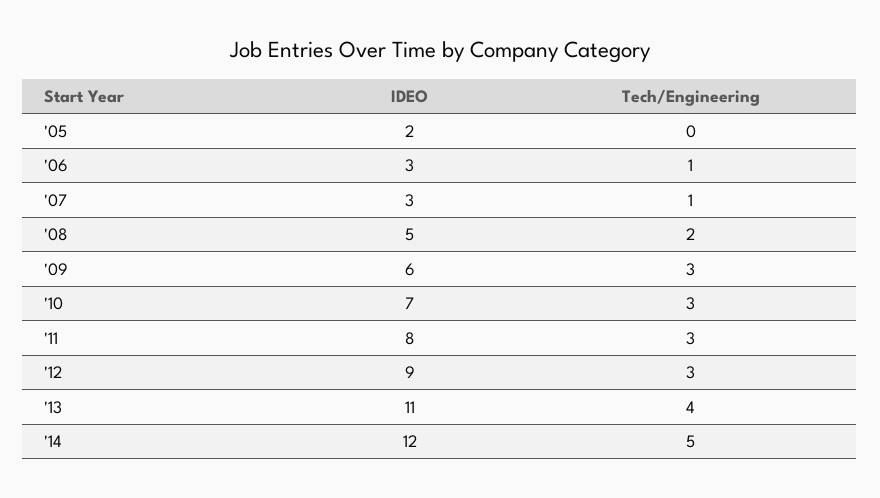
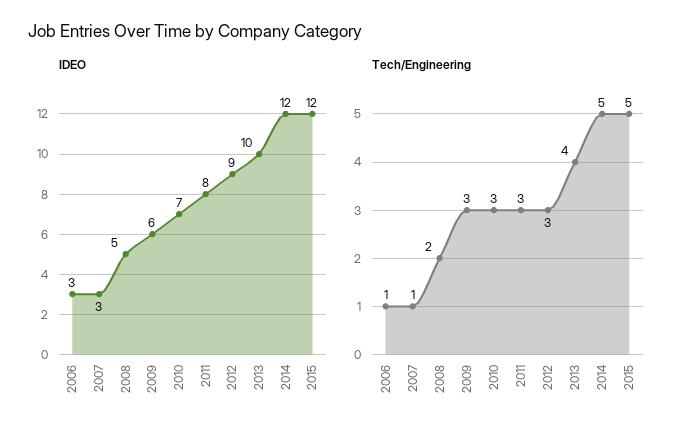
IDEO, '05: 2 -> none
Tech/Engineering, '05: 0 -> none
IDEO, '13: 11 -> 10
IDEO, 2015: none -> 12
Tech/Engineering, 2015: none -> 5

